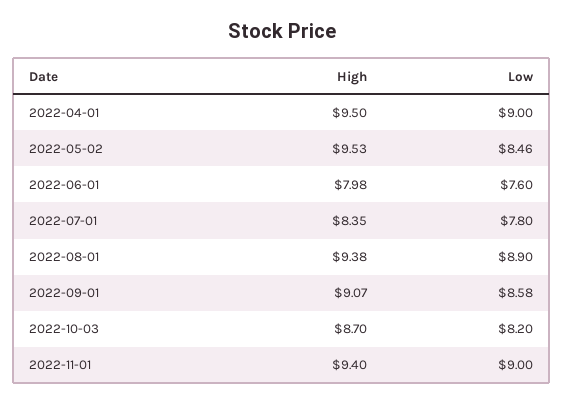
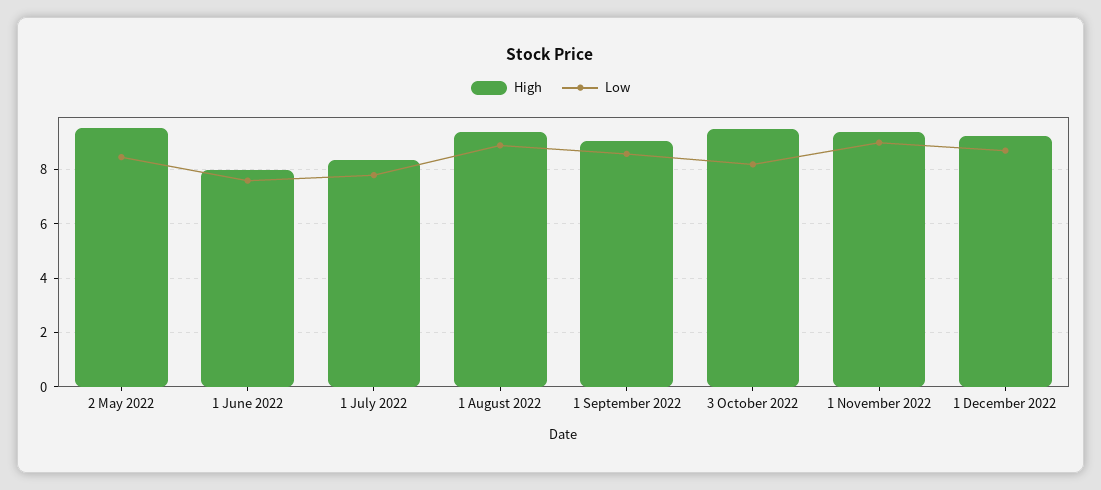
High, 2022-04-01: 9.5 -> none
Low, 2022-04-01: 9 -> none
High, 2022-10-03: 8.7 -> 9.5
High, 1 December 2022: none -> 9.25
Low, 1 December 2022: none -> 8.75

